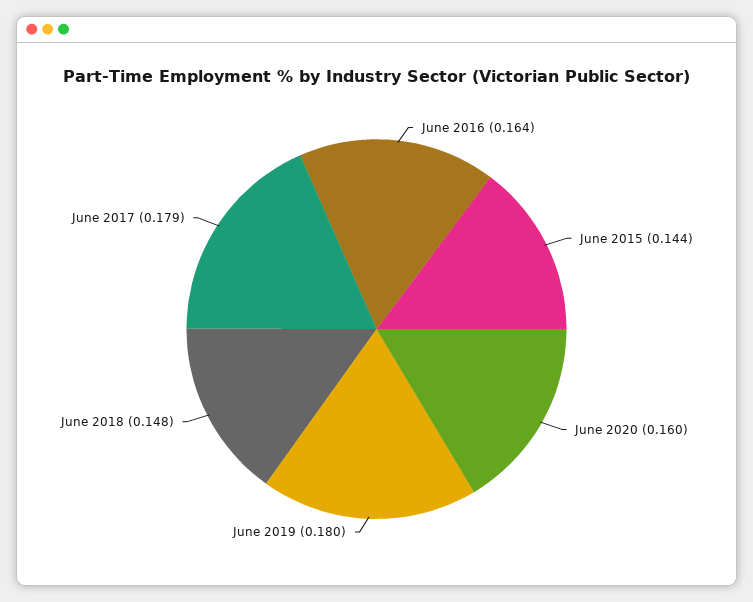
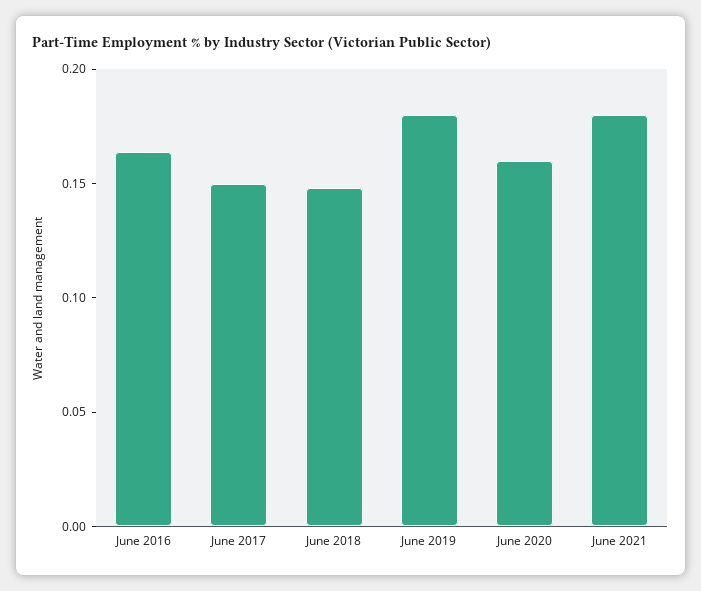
June 2015: 0.144 -> none
June 2017: 0.179 -> 0.15
June 2021: none -> 0.18

